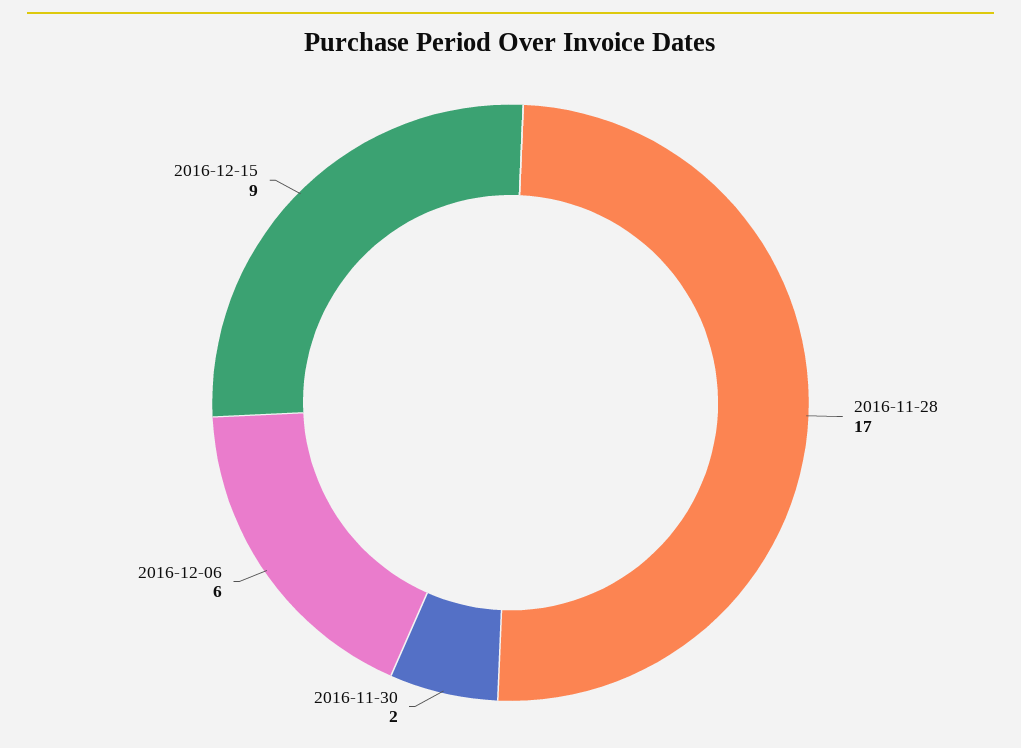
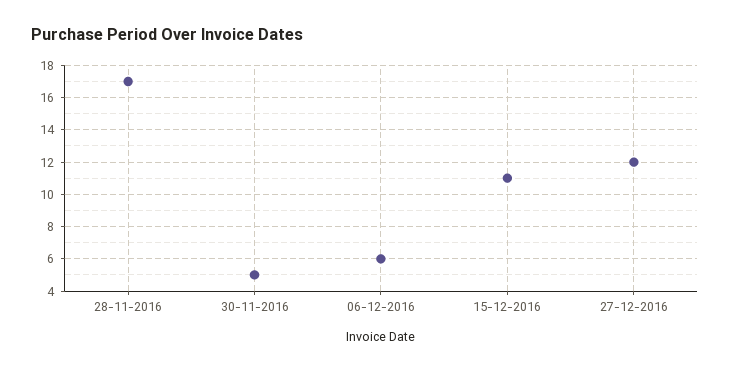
2016-11-30: 2 -> 5
2016-12-15: 9 -> 11
27-12-2016: none -> 12

